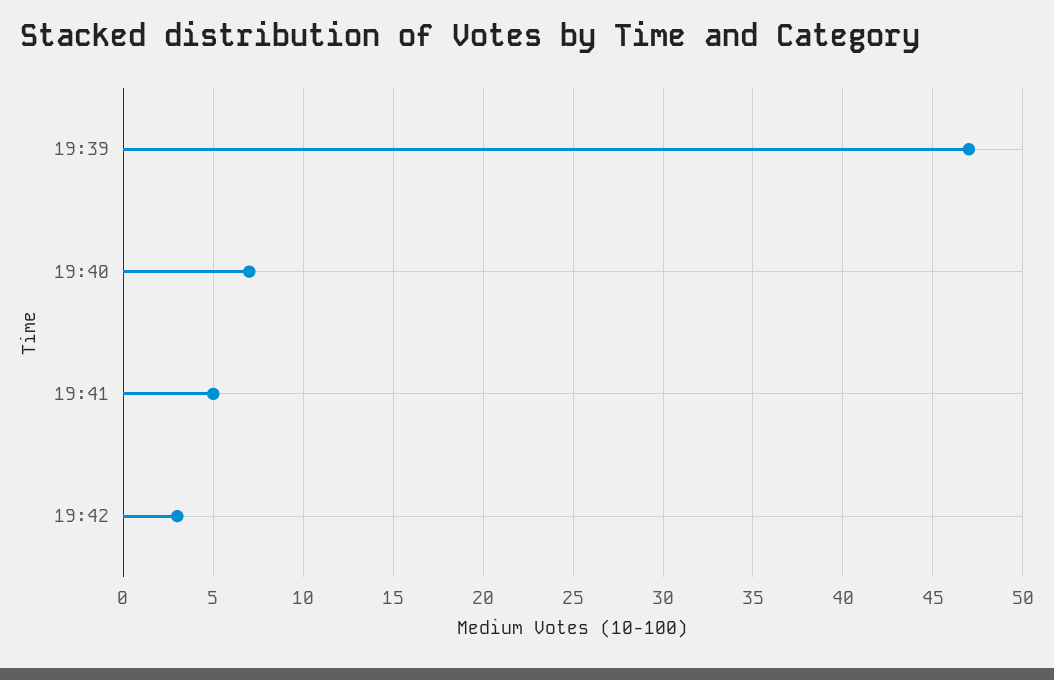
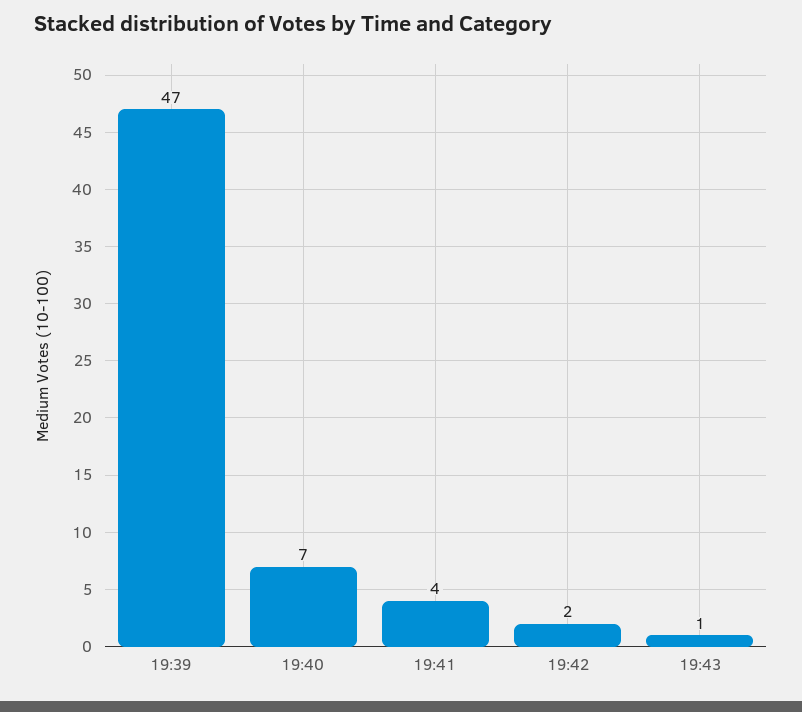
19:41: 5 -> 4
19:42: 3 -> 2
19:43: none -> 1

